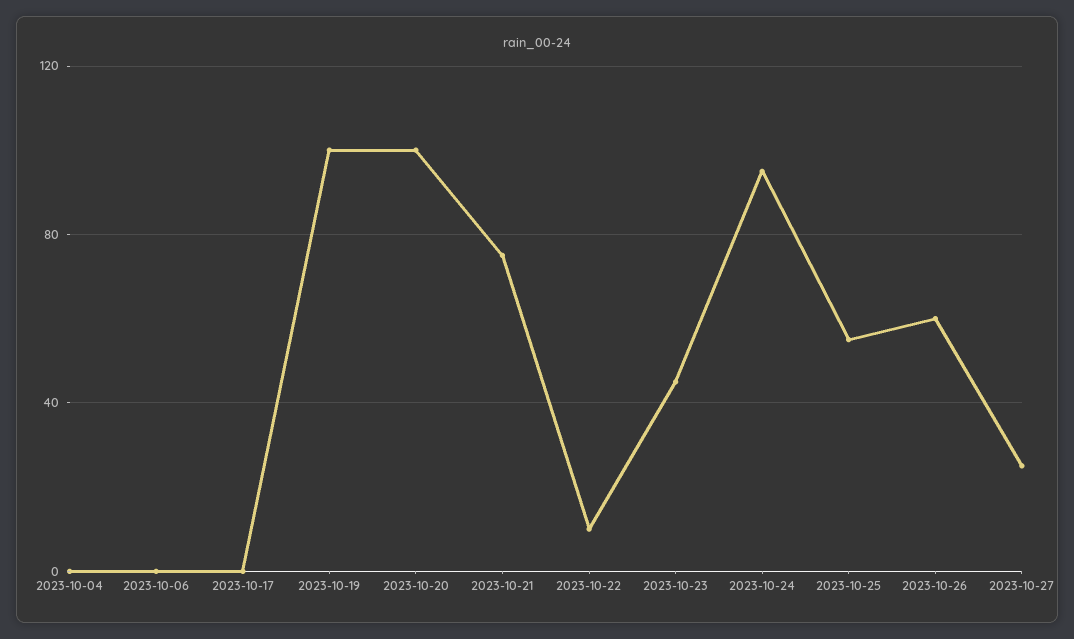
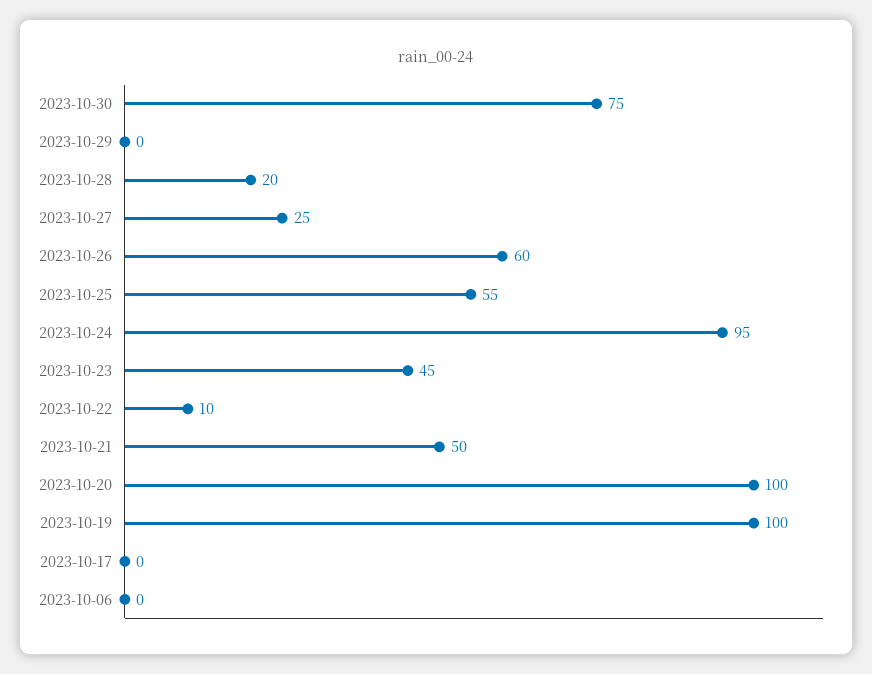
2023-10-04: 0 -> none
2023-10-21: 75 -> 50
2023-10-30: none -> 75
2023-10-29: none -> 0
2023-10-28: none -> 20

